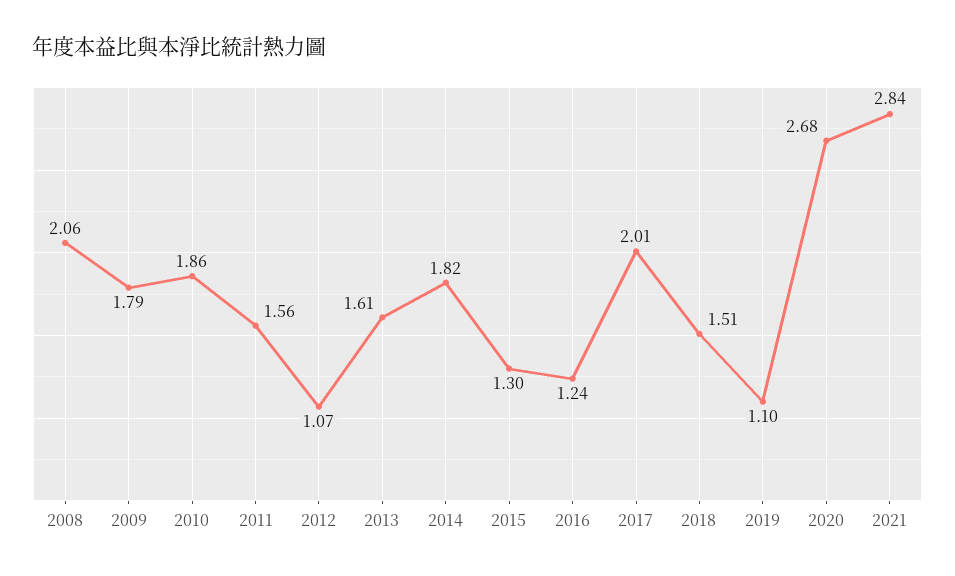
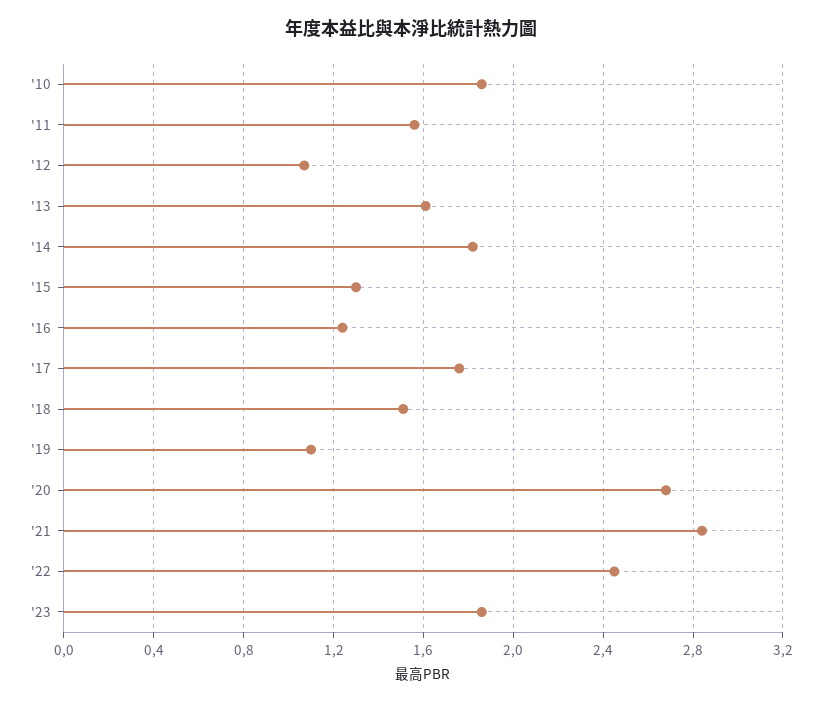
2008: 2.06 -> none
2009: 1.79 -> none
2017: 2.01 -> 1.75
'22: none -> 2.45
'23: none -> 1.85

